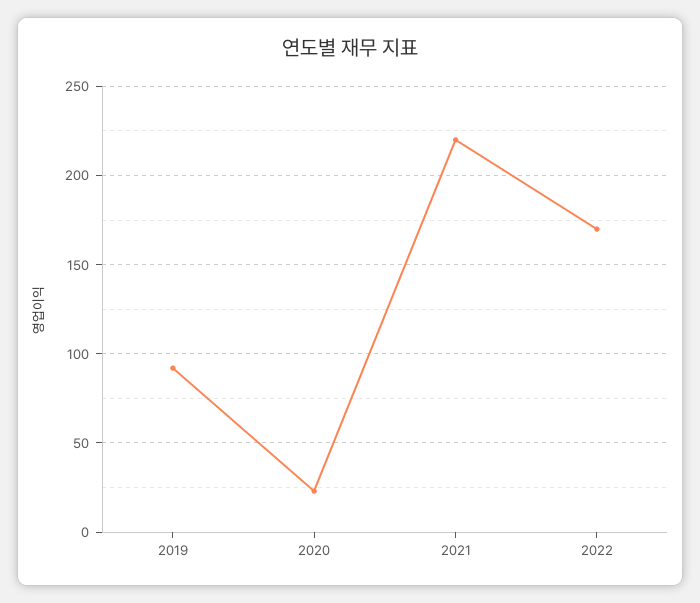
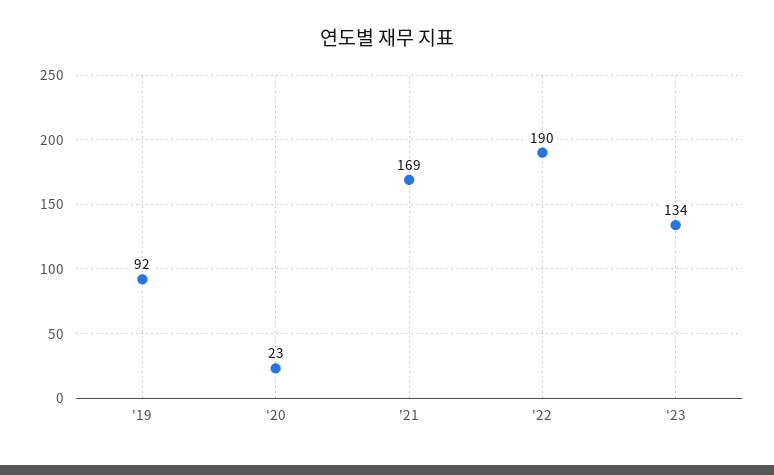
2021: 220 -> 169
2022: 170 -> 190
'23: none -> 134

